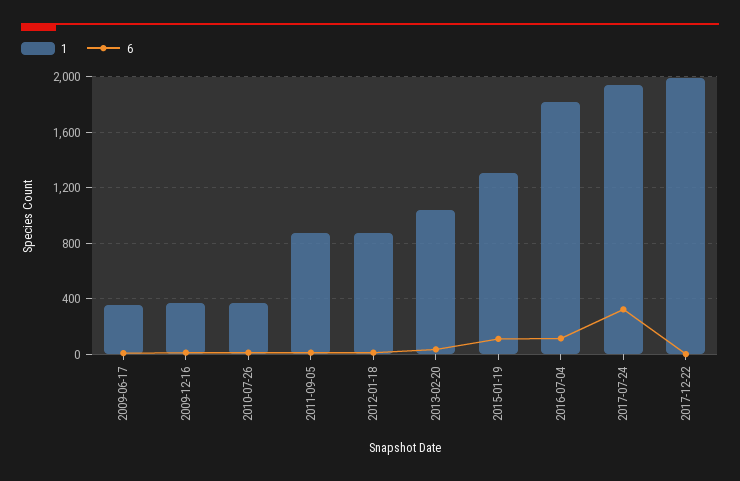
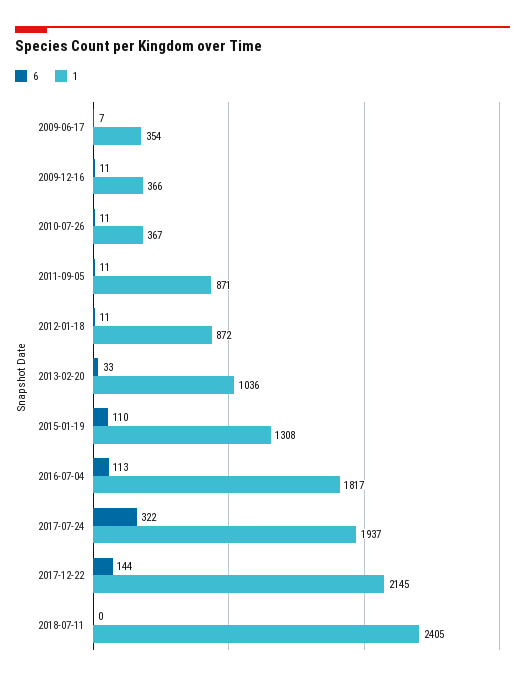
1, 2017-12-22: 2000 -> 2145
6, 2017-12-22: 0 -> 144
6, 2018-07-11: none -> 0
1, 2018-07-11: none -> 2405

